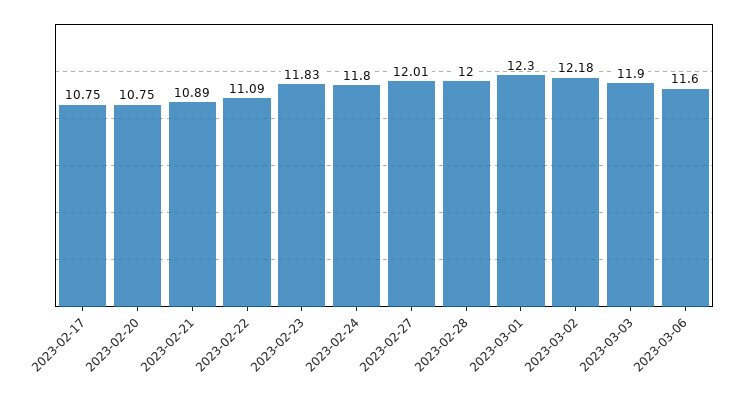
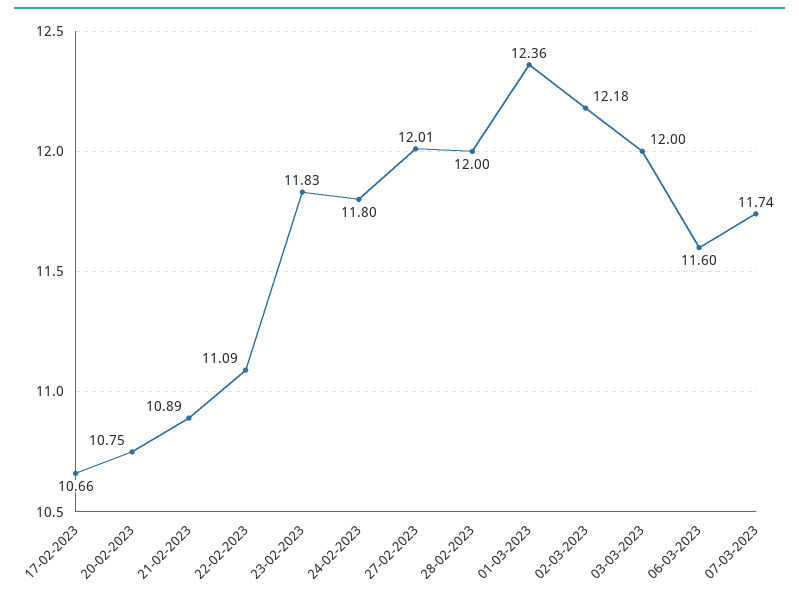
2023-02-17: 10.75 -> 10.66
2023-03-01: 12.3 -> 12.36
2023-03-03: 11.9 -> 12
07-03-2023: none -> 11.74

